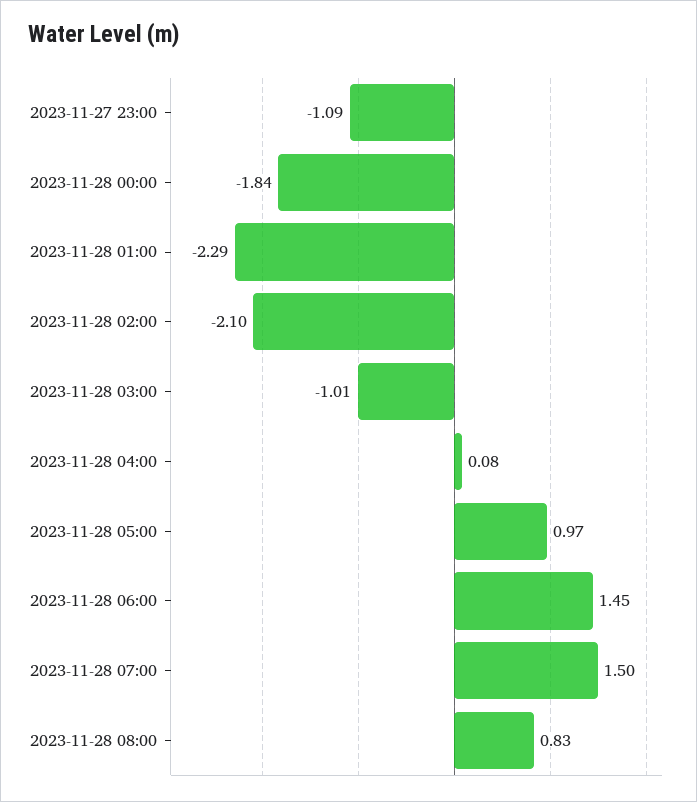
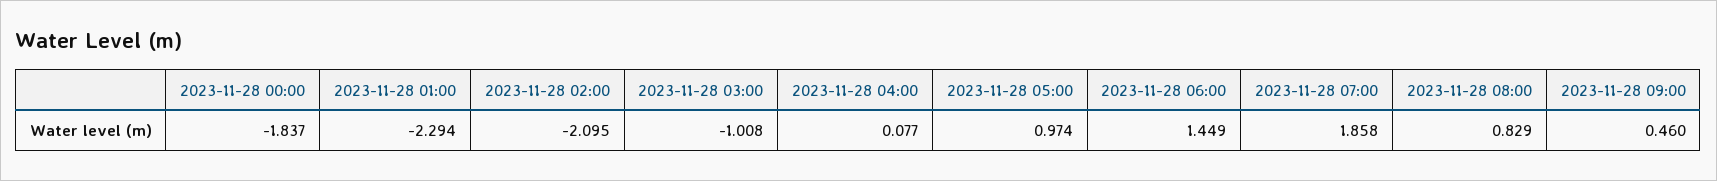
2023-11-27 23:00: -1.09 -> none
2023-11-28 07:00: 1.5 -> 1.858
2023-11-28 09:00: none -> 0.46

